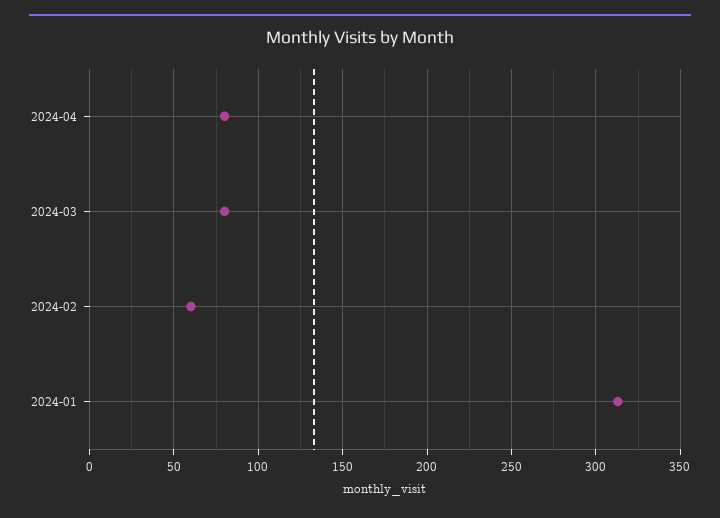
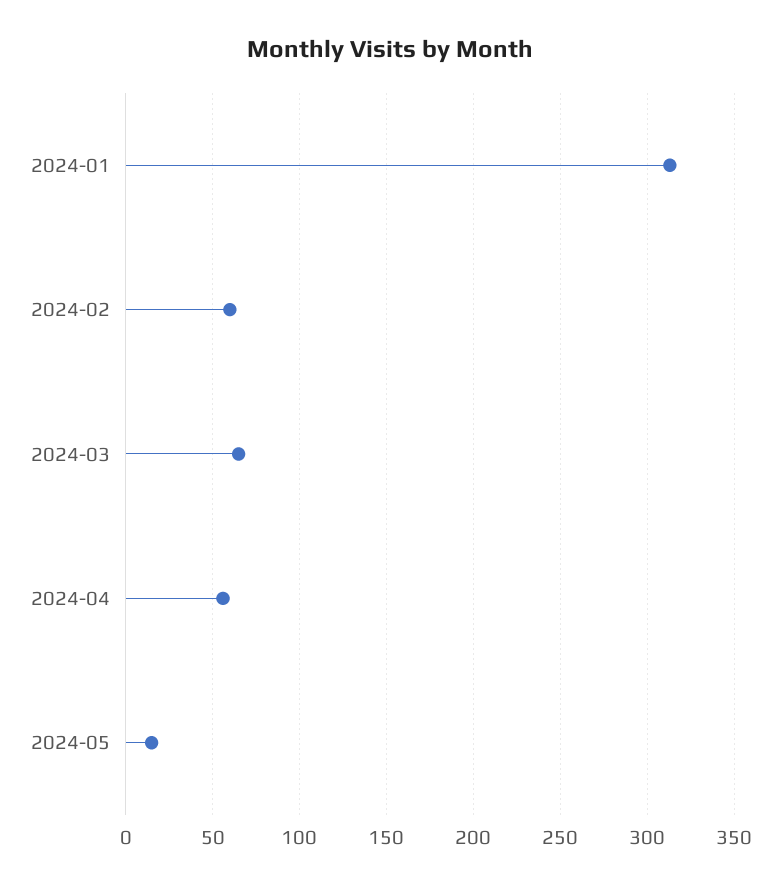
2024-04: 80 -> 55
2024-03: 80 -> 65
2024-05: none -> 15

